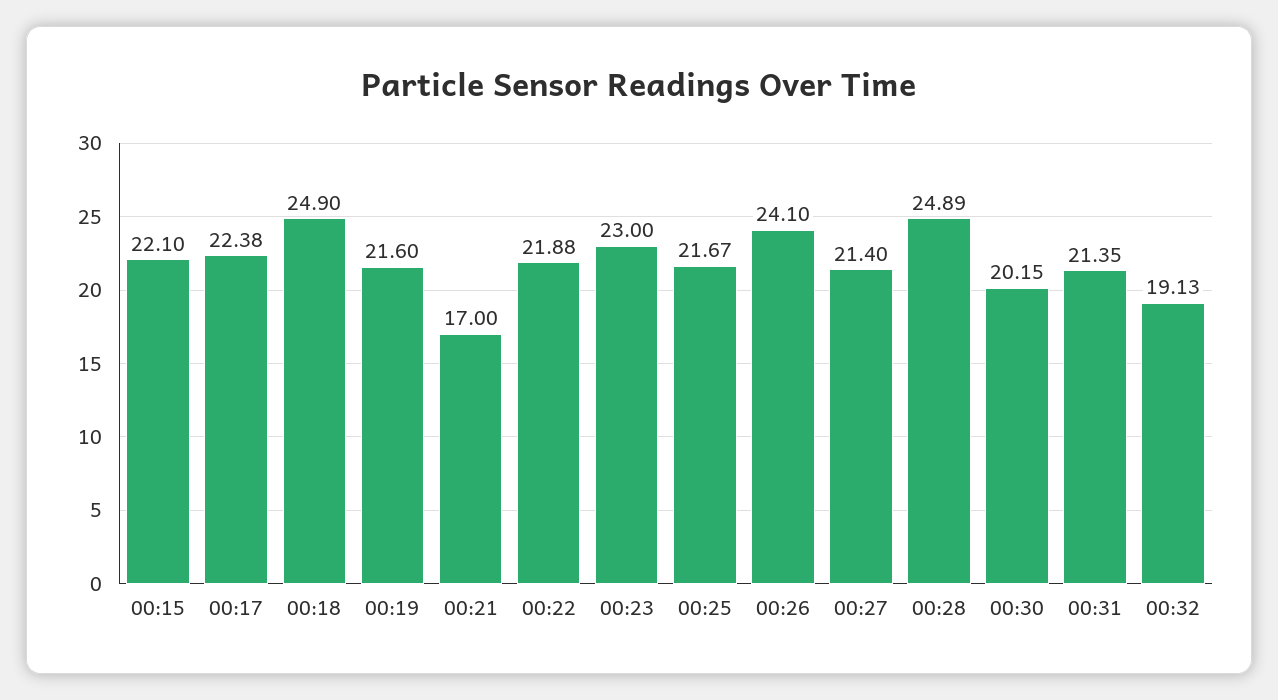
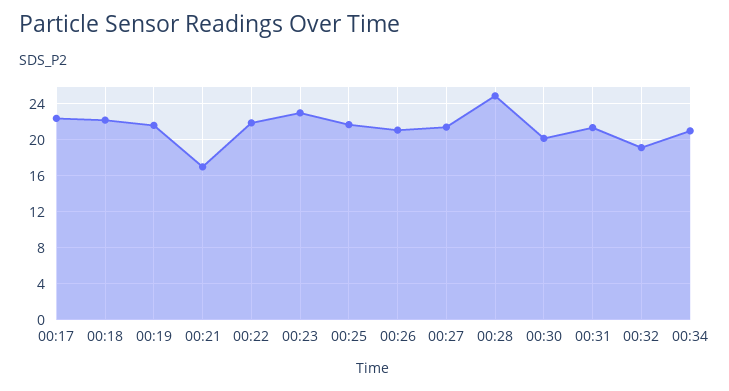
00:15: 22.1 -> none
00:18: 24.9 -> 22
00:26: 24.1 -> 21
00:34: none -> 21

